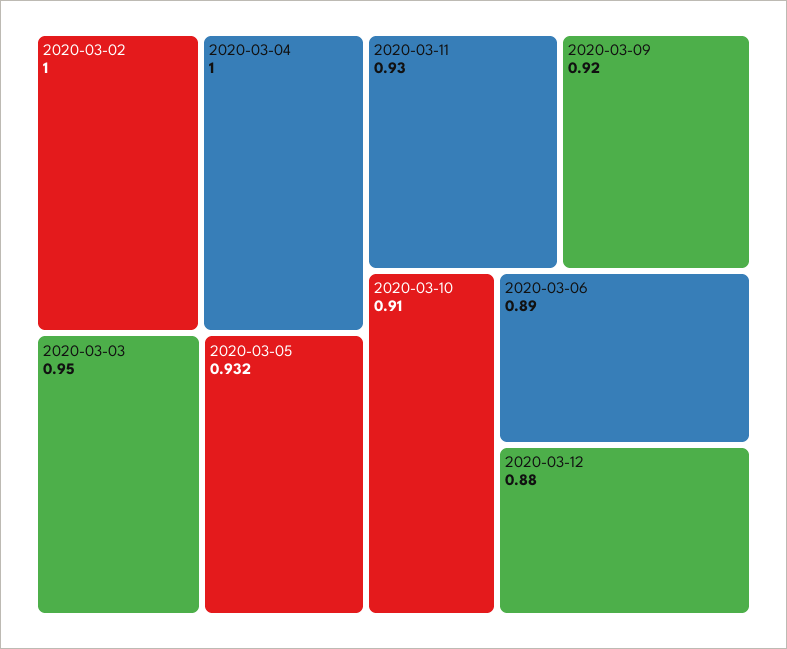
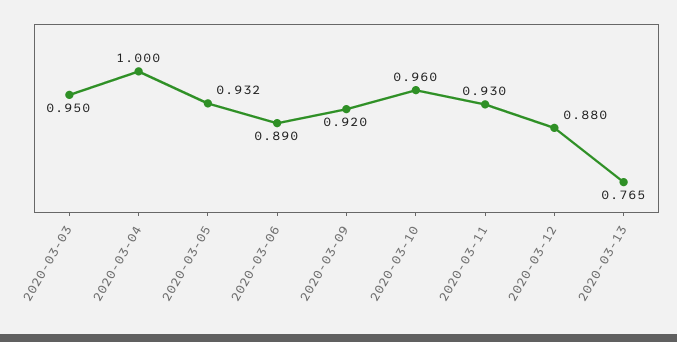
2020-03-02: 1 -> none
2020-03-10: 0.91 -> 0.96
2020-03-13: none -> 0.765

